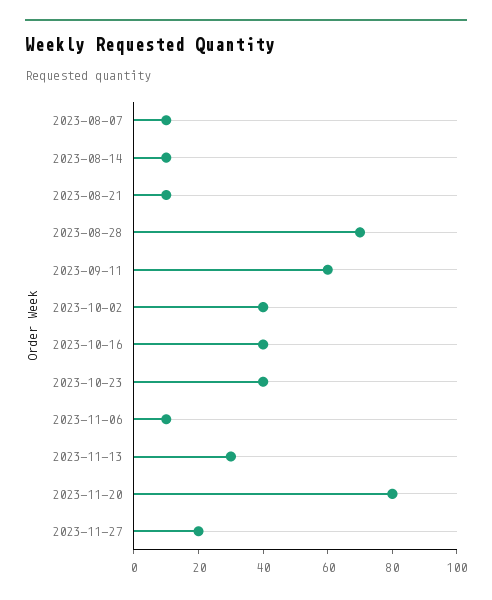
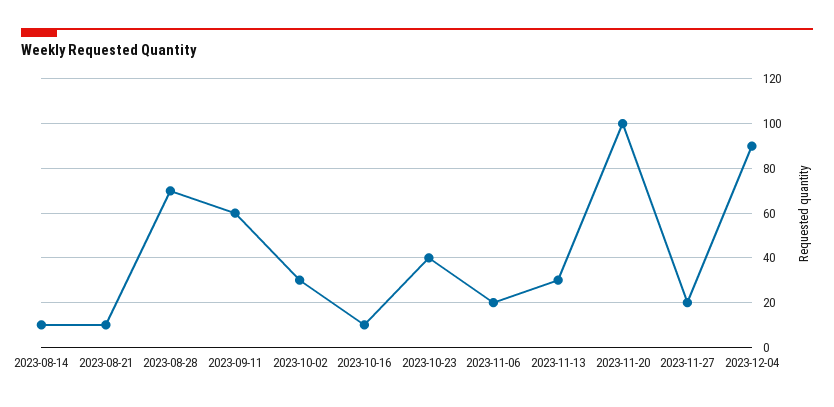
2023-08-07: 10 -> none
2023-10-02: 40 -> 30
2023-10-16: 40 -> 10
2023-11-06: 10 -> 20
2023-11-20: 80 -> 100
2023-12-04: none -> 90

